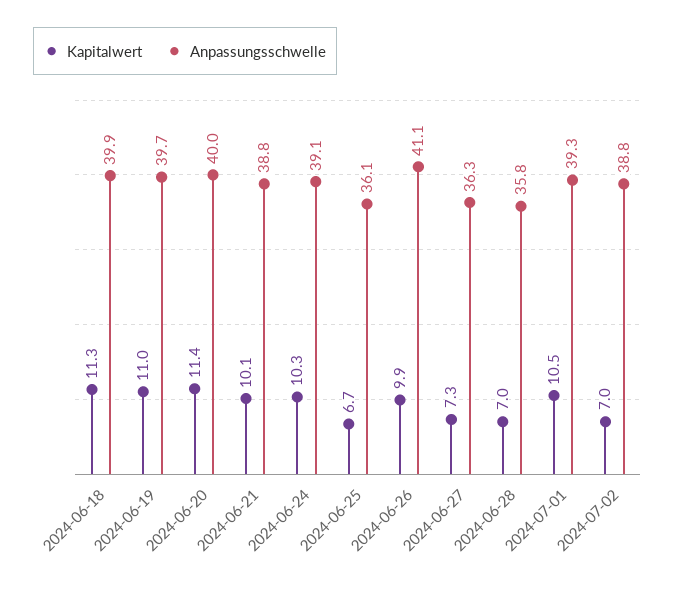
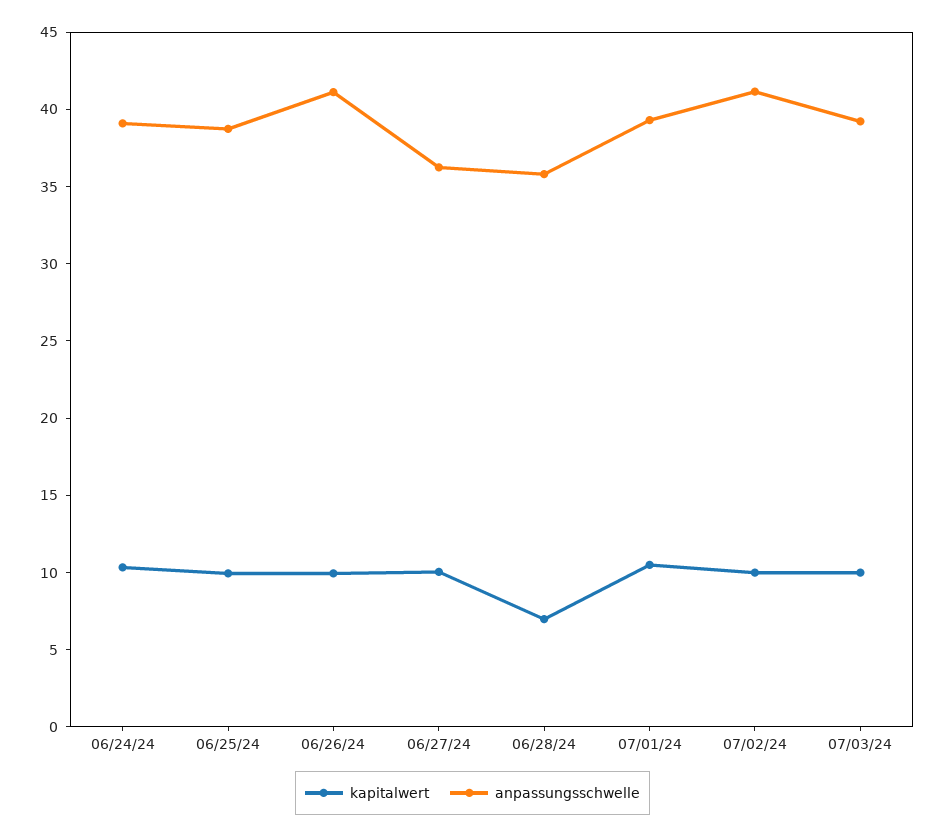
Kapitalwert, 2024-06-18: 11.3 -> none
Anpassungsschwelle, 2024-06-18: 39.9 -> none
Kapitalwert, 2024-06-19: 11 -> none
Anpassungsschwelle, 2024-06-19: 39.7 -> none
Kapitalwert, 2024-06-20: 11.4 -> none
Anpassungsschwelle, 2024-06-20: 40 -> none
Kapitalwert, 2024-06-21: 10.1 -> none
Anpassungsschwelle, 2024-06-21: 38.8 -> none
Kapitalwert, 2024-06-25: 6.7 -> 10
Anpassungsschwelle, 2024-06-25: 36.1 -> 39
Kapitalwert, 2024-06-27: 7.3 -> 10
Kapitalwert, 2024-07-02: 7 -> 10
Anpassungsschwelle, 2024-07-02: 38.8 -> 41
Kapitalwert, 07/03/24: none -> 10
Anpassungsschwelle, 07/03/24: none -> 39

